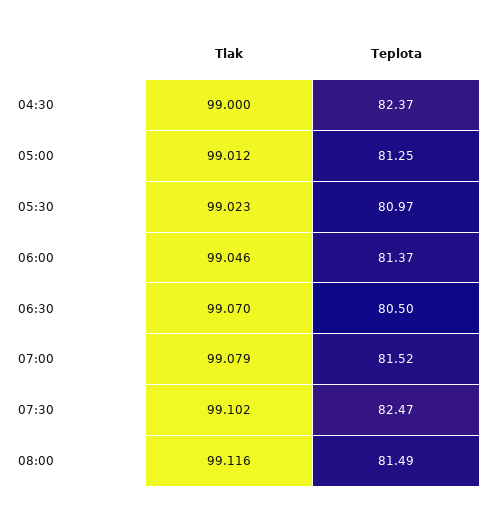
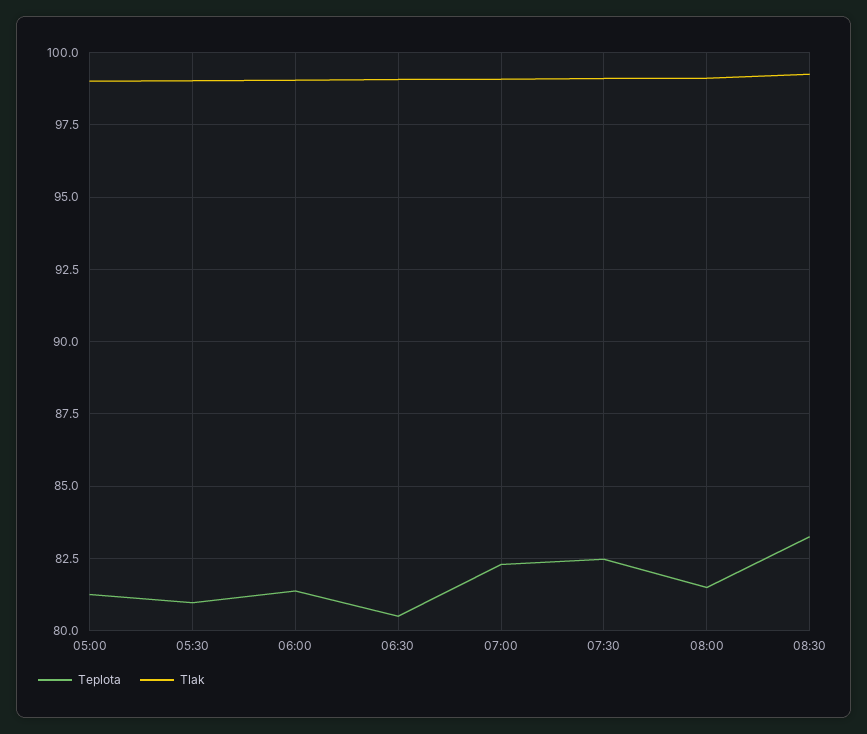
Tlak, 04:30: 99 -> none
Teplota, 04:30: 82.37 -> none
Teplota, 07:00: 81.52 -> 82.25
Teplota, 08:30: none -> 83.25
Tlak, 08:30: none -> 99.25

